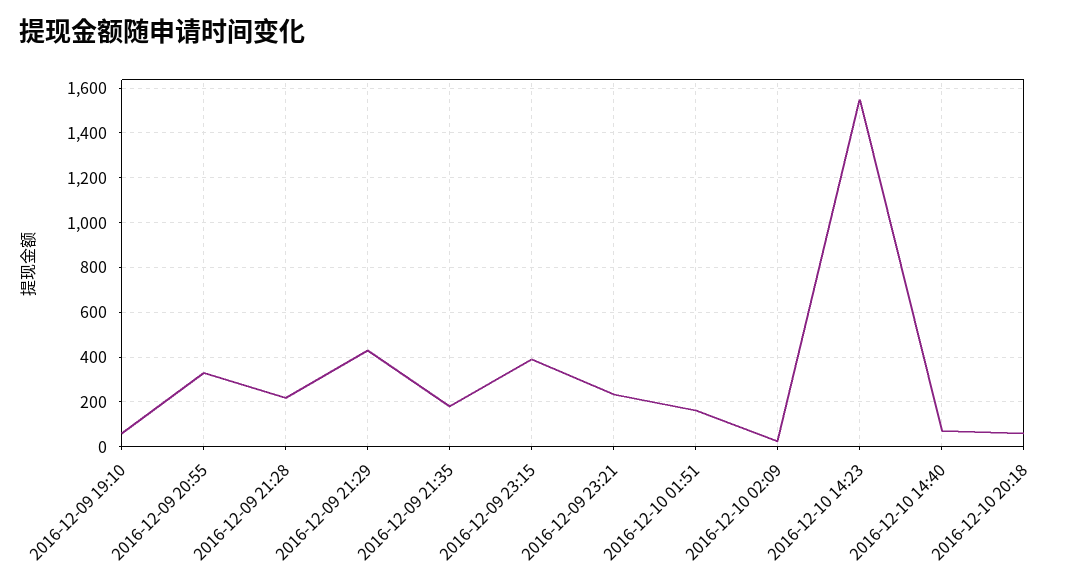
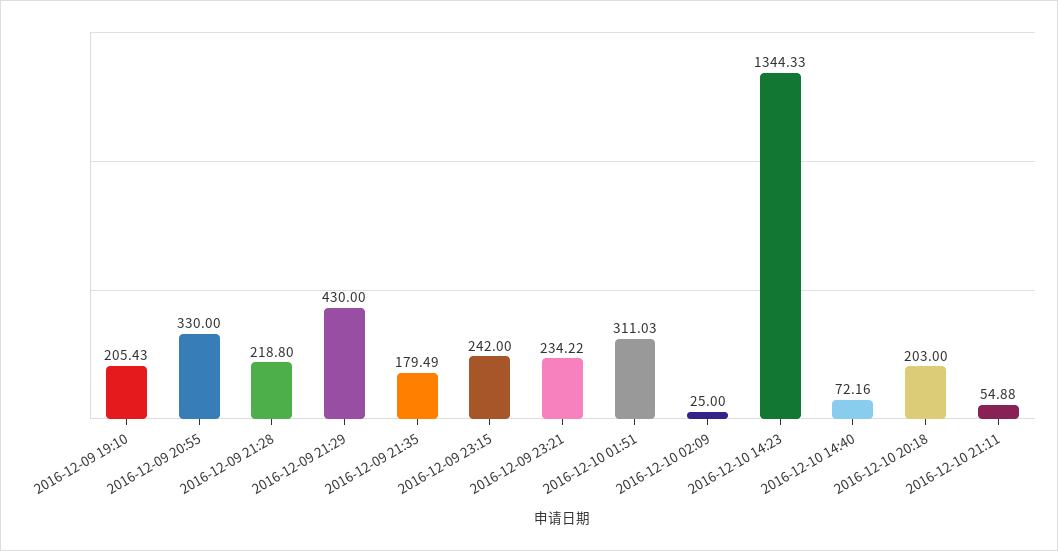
2016-12-09 19:10: 50 -> 205.43
2016-12-09 23:15: 400 -> 242
2016-12-10 01:51: 150 -> 311.03
2016-12-10 14:23: 1550 -> 1344.33
2016-12-10 20:18: 50 -> 203
2016-12-10 21:11: none -> 54.88

